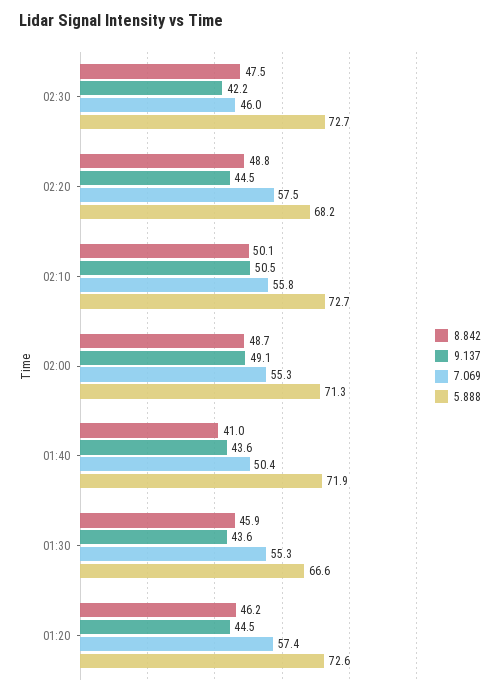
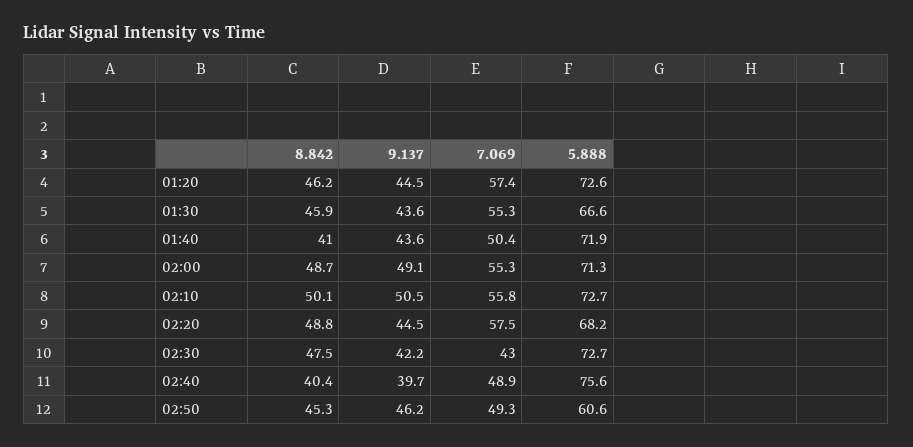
7.069, 02:30: 46 -> 43
8.842, 02:40: none -> 40.4
9.137, 02:40: none -> 39.7
7.069, 02:40: none -> 48.9
5.888, 02:40: none -> 75.6
8.842, 02:50: none -> 45.3
9.137, 02:50: none -> 46.2
7.069, 02:50: none -> 49.3
5.888, 02:50: none -> 60.6

